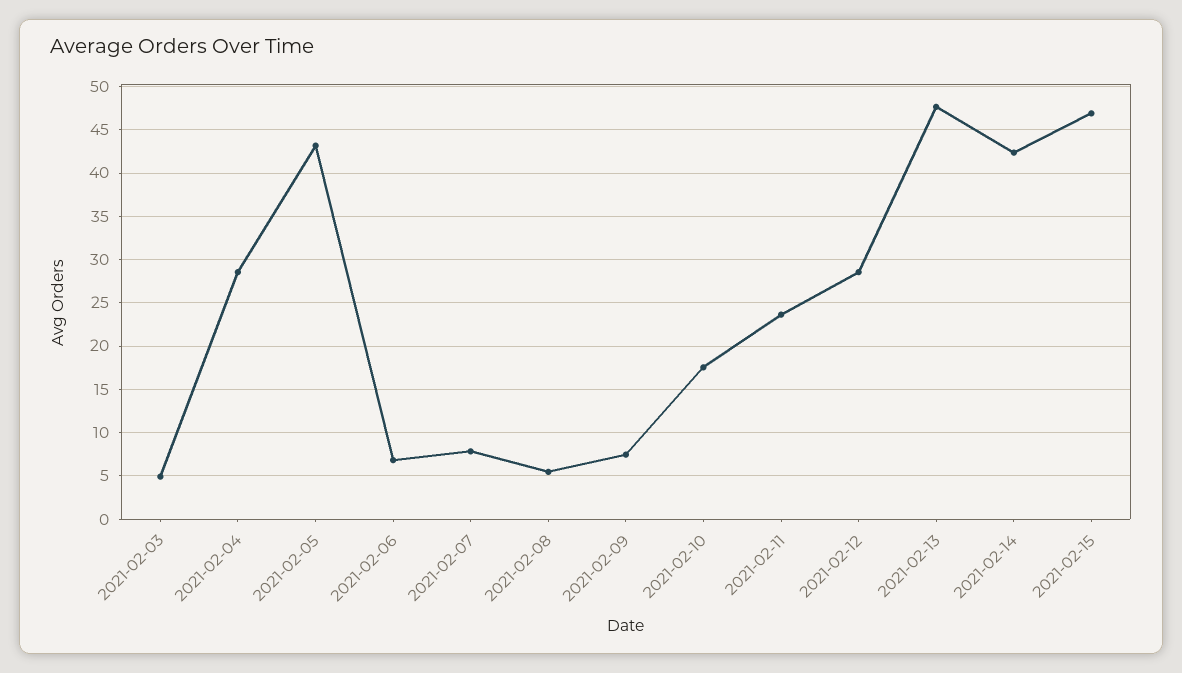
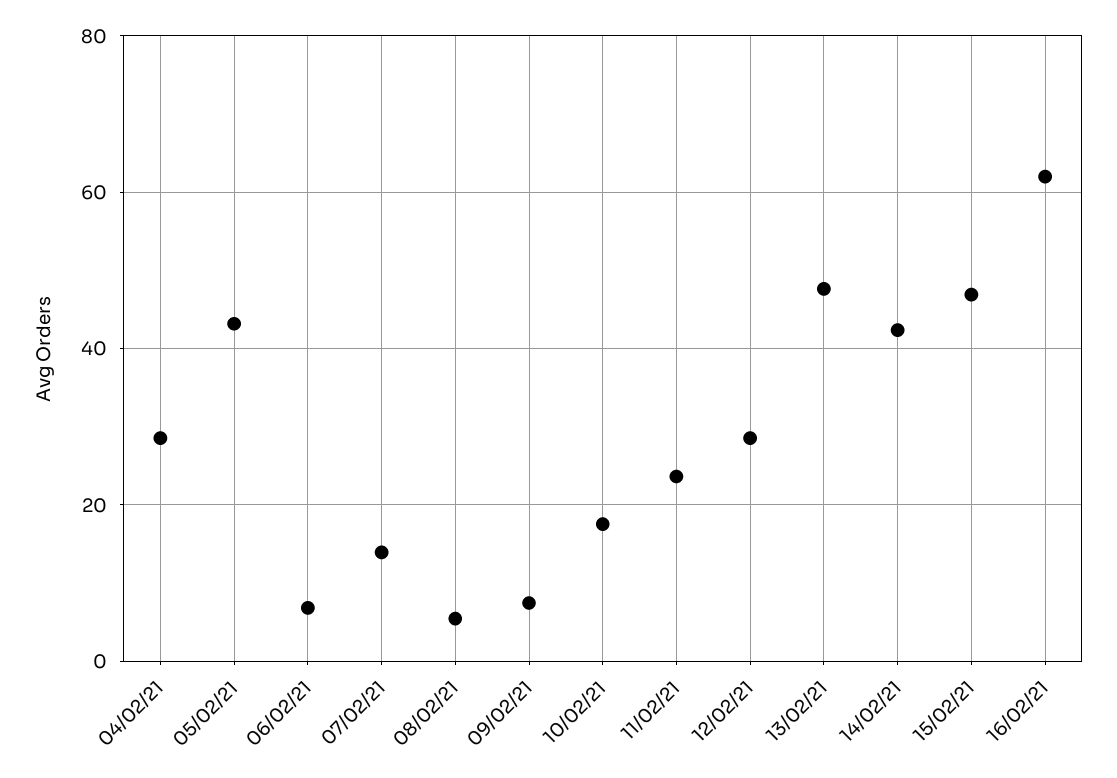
2021-02-03: 5 -> none
2021-02-07: 8 -> 14
16/02/21: none -> 62

